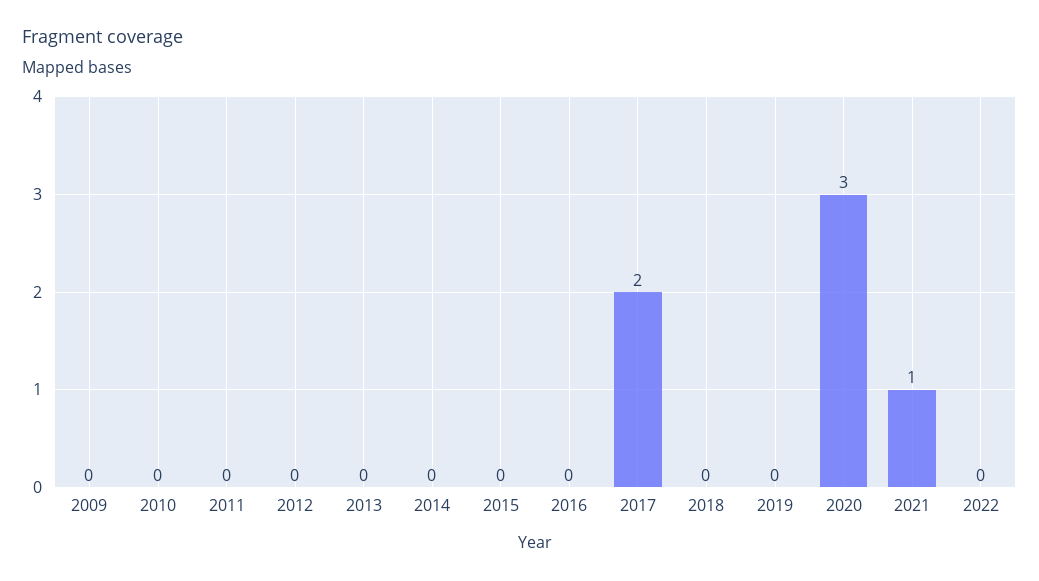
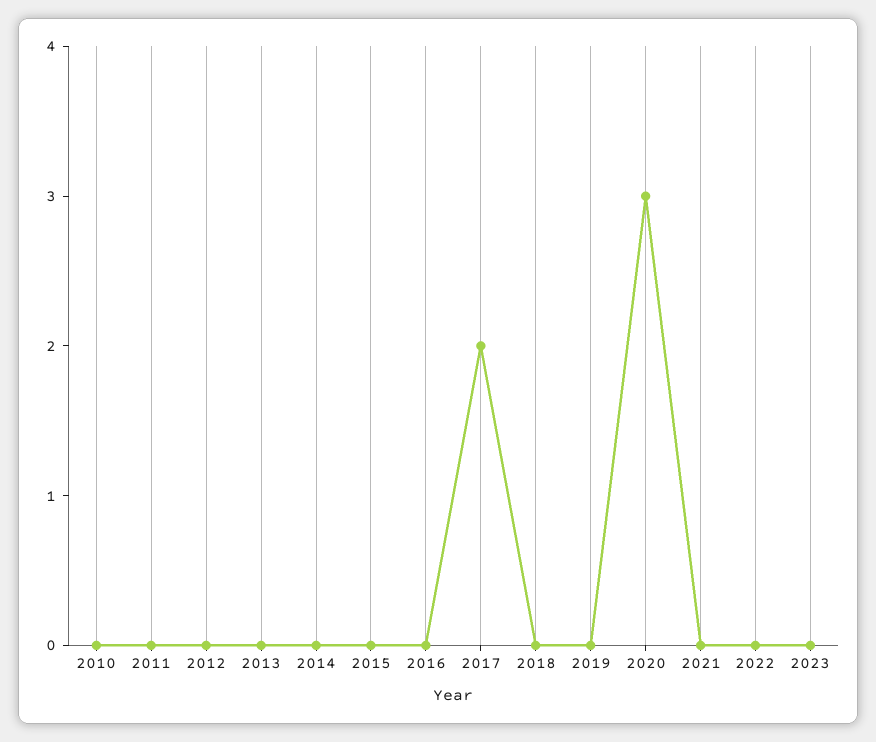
2009: 0 -> none
2021: 1 -> 0
2023: none -> 0

